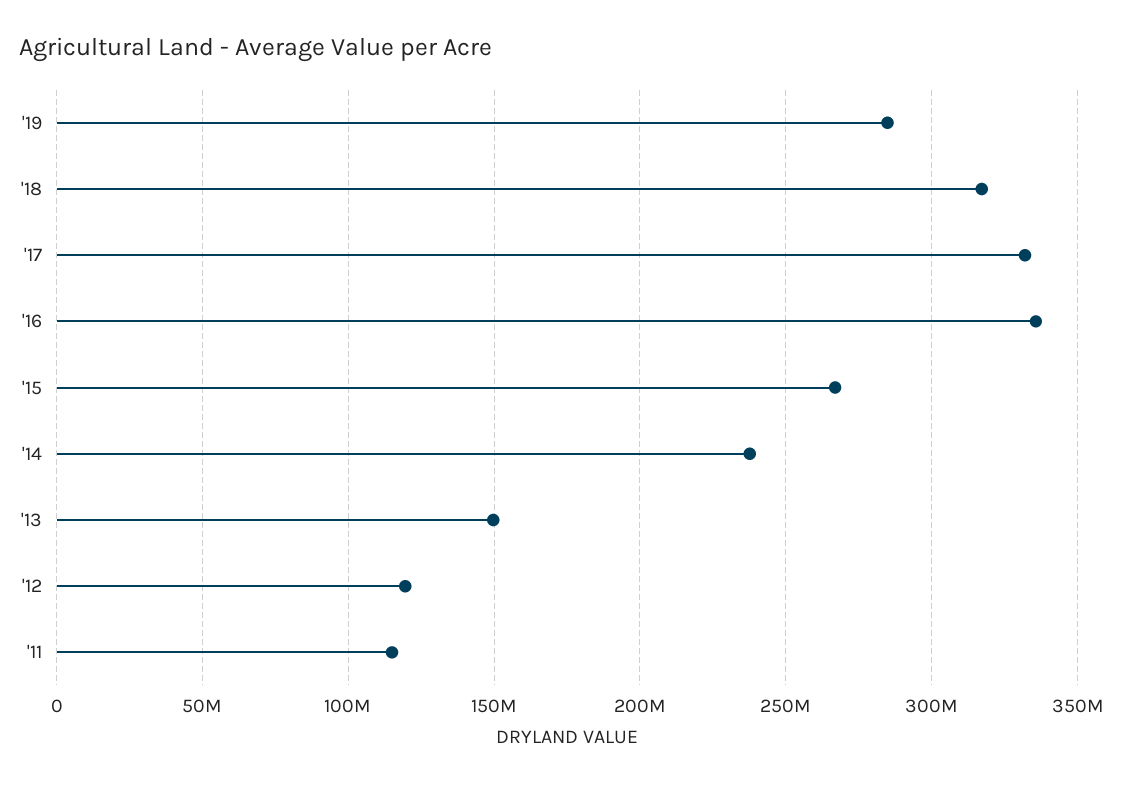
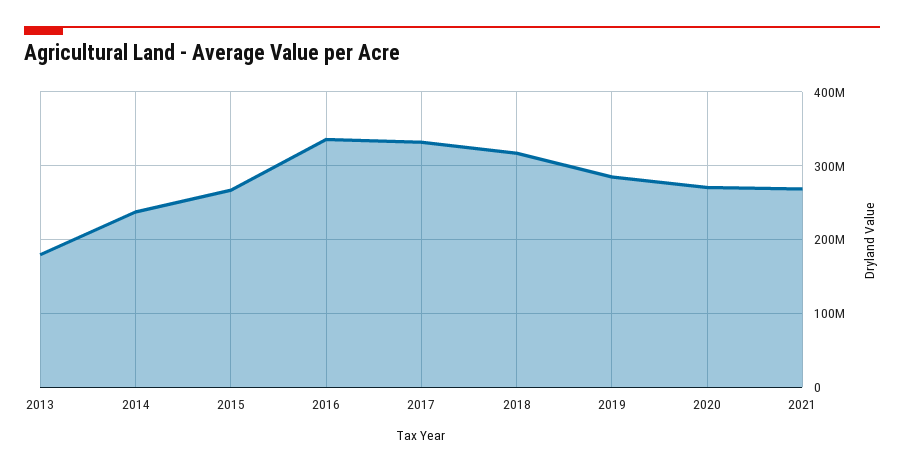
'13: 150000000 -> 180000000
'12: 120000000 -> none
'11: 115000000 -> none
2020: none -> 270000000
2021: none -> 270000000

